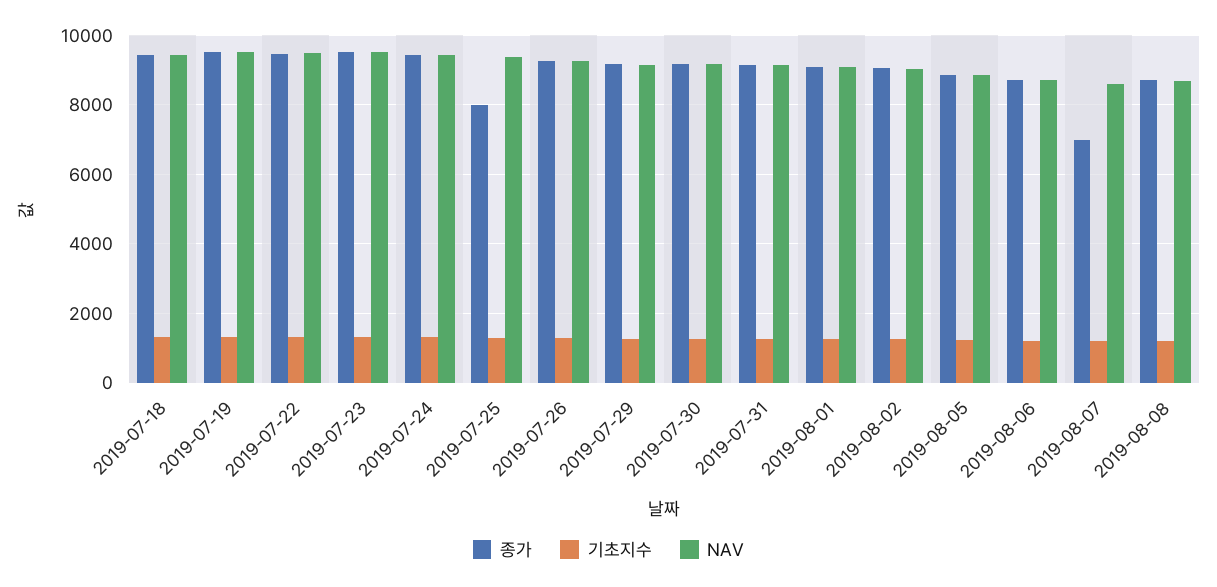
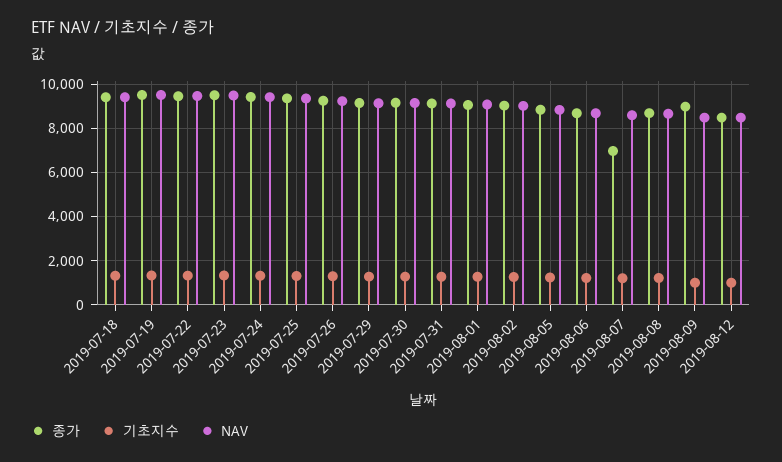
종가, 2019-07-25: 8000 -> 9500
종가, 2019-08-09: none -> 9000
기초지수, 2019-08-09: none -> 1000
NAV, 2019-08-09: none -> 8500
종가, 2019-08-12: none -> 8500
기초지수, 2019-08-12: none -> 1000
NAV, 2019-08-12: none -> 8500

